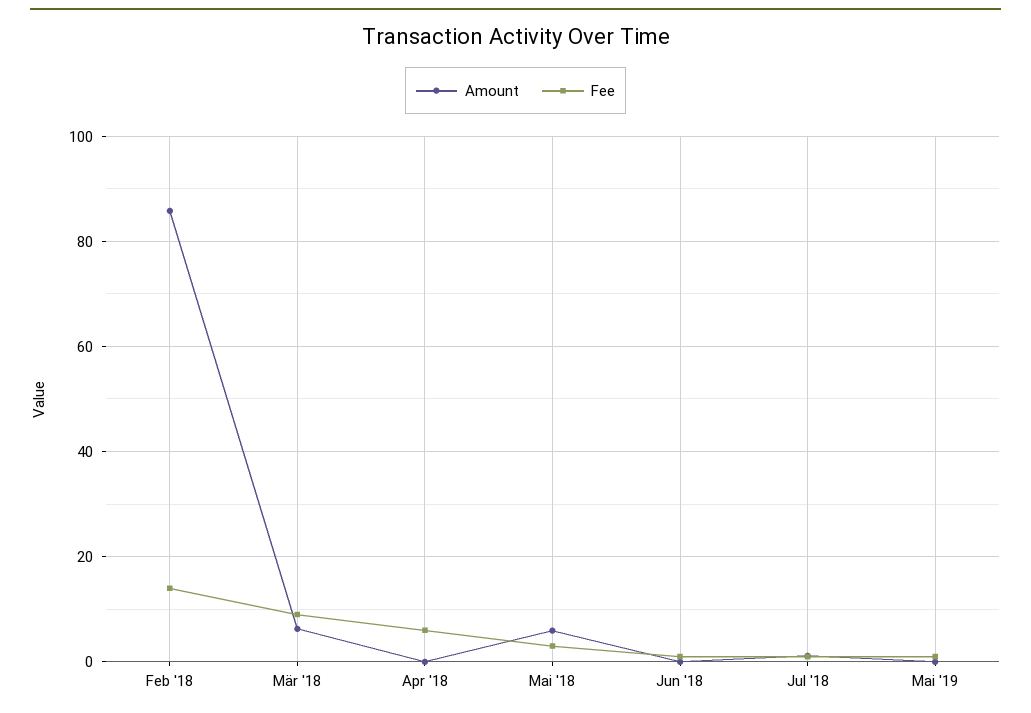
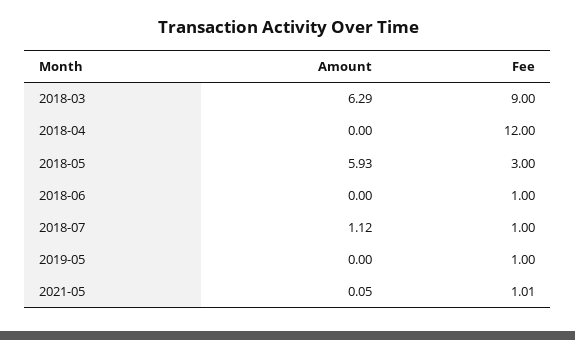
Amount, Feb '18: 86 -> none
Fee, Feb '18: 14 -> none
Fee, Apr '18: 6 -> 12
Amount, 2021-05: none -> 0.05
Fee, 2021-05: none -> 1.01

